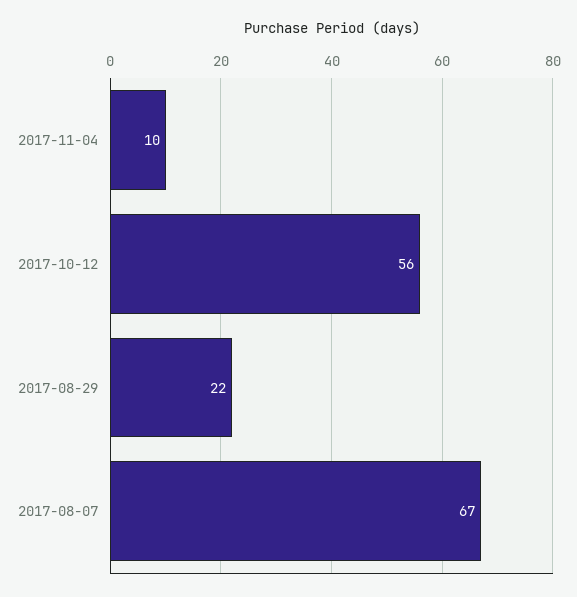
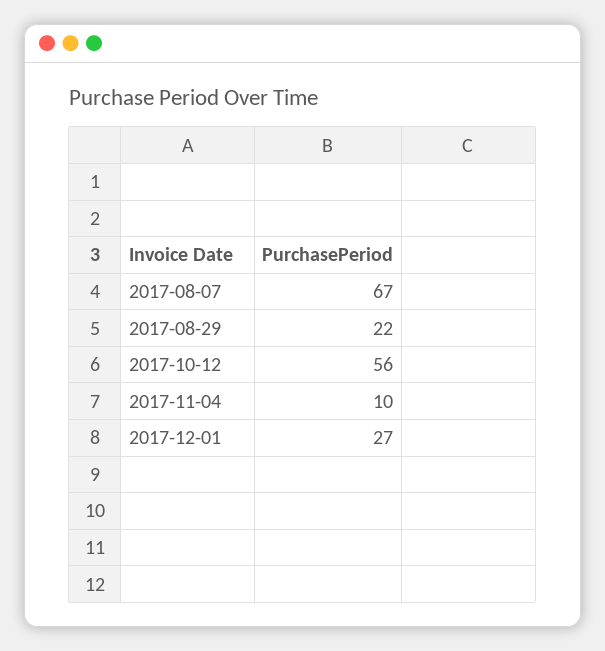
2017-12-01: none -> 27

